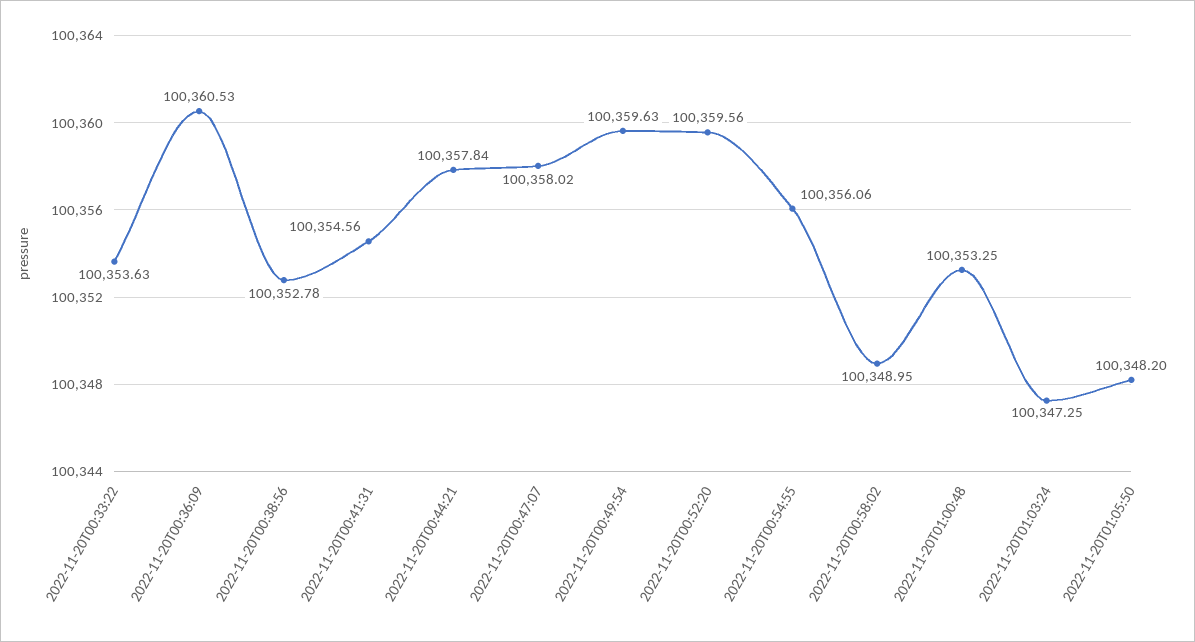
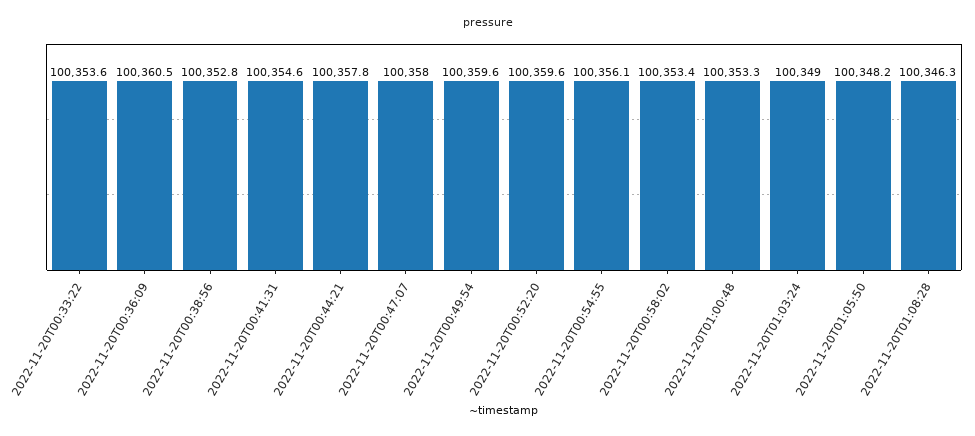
2022-11-20T00:58:02: 100348.95 -> 100353.4
2022-11-20T01:03:24: 100347.25 -> 100349
2022-11-20T01:08:28: none -> 100346.3

